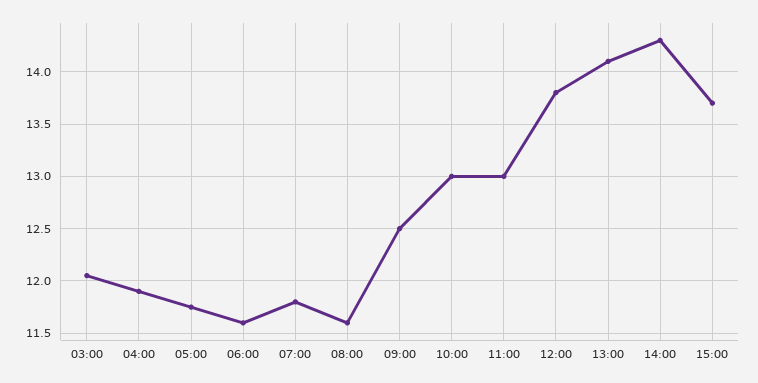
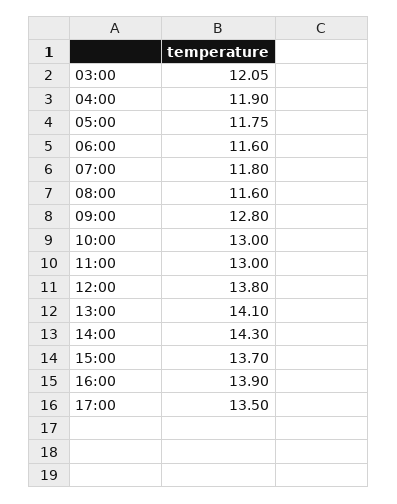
09:00: 12.5 -> 12.8
16:00: none -> 13.9
17:00: none -> 13.5

